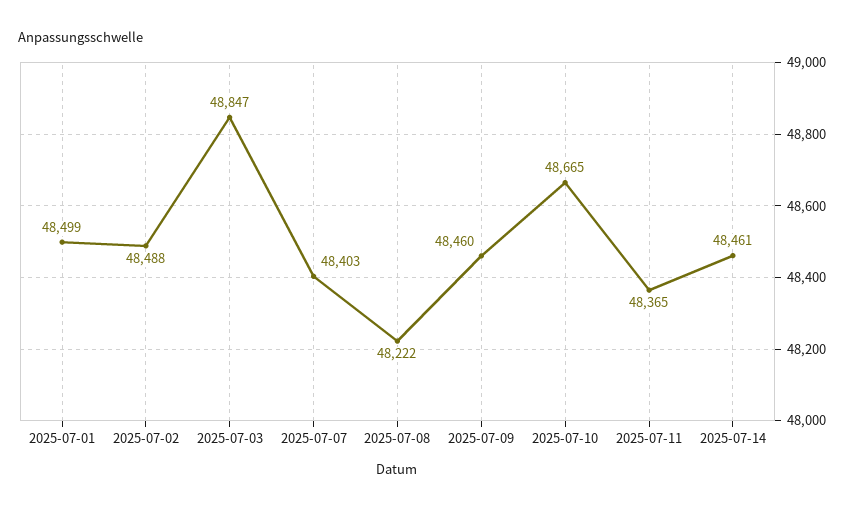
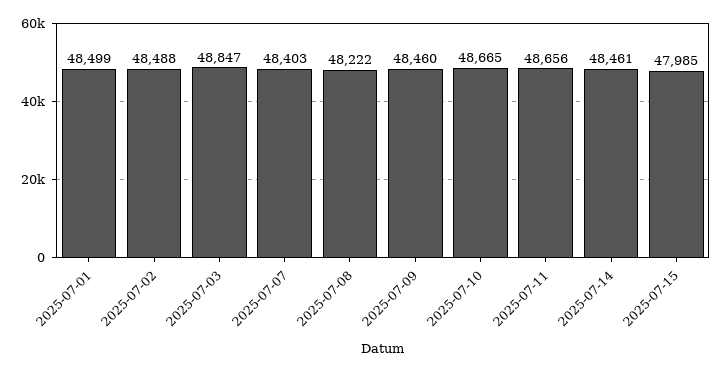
2025-07-11: 48365 -> 48656
2025-07-15: none -> 47985

